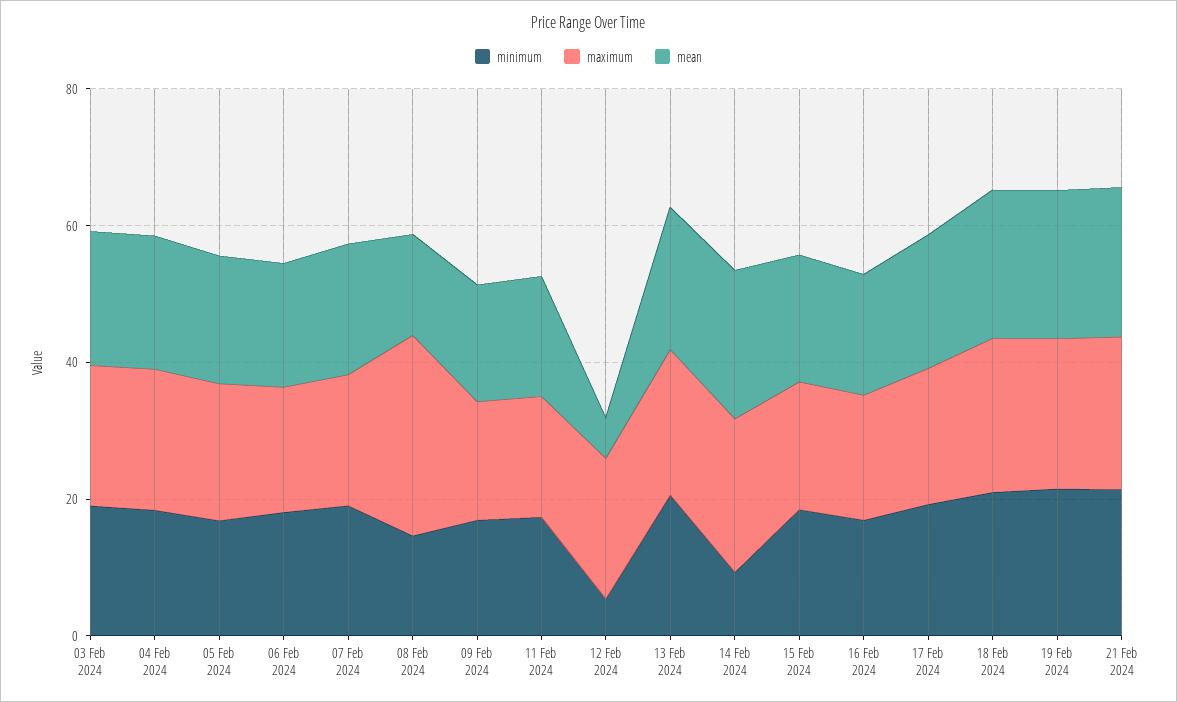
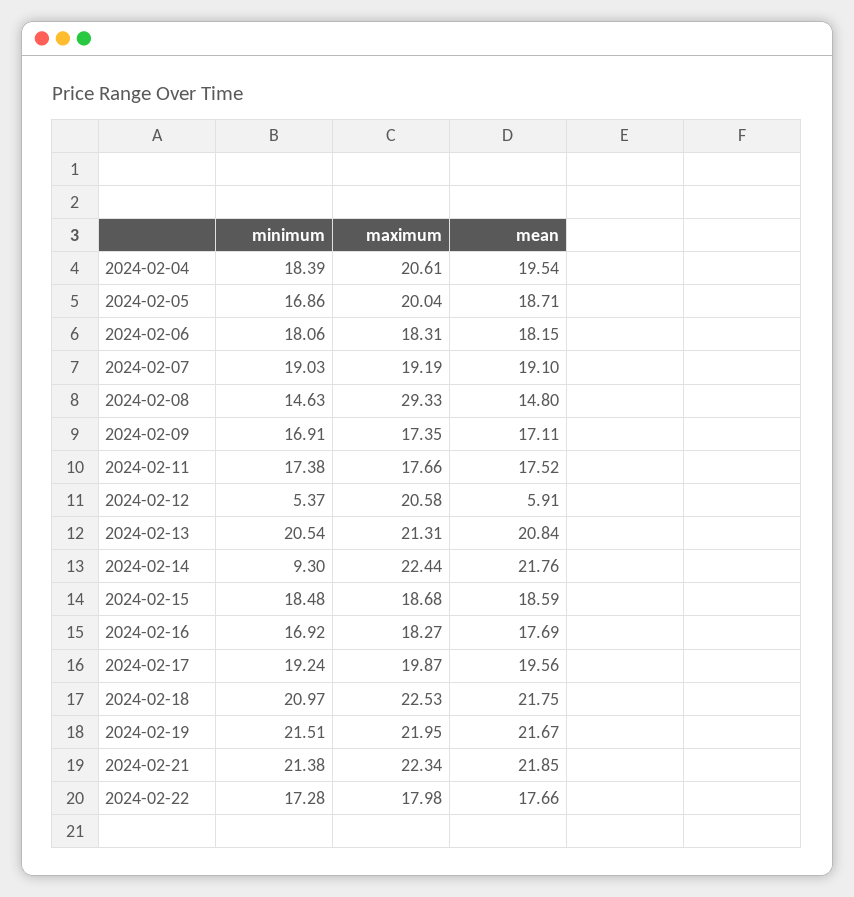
minimum, 03 Feb 2024: 20 -> none
maximum, 03 Feb 2024: 20 -> none
mean, 03 Feb 2024: 20 -> none
minimum, 2024-02-22: none -> 17.28
maximum, 2024-02-22: none -> 17.98
mean, 2024-02-22: none -> 17.66

